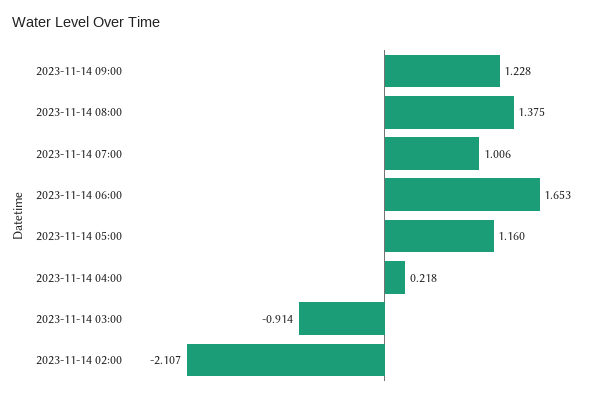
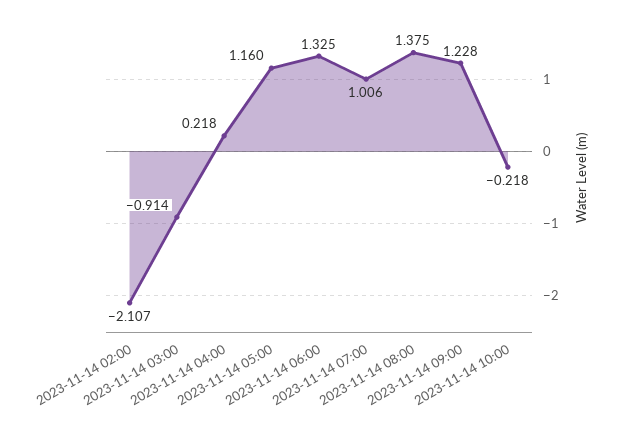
2023-11-14 06:00: 1.653 -> 1.325
2023-11-14 10:00: none -> -0.218

